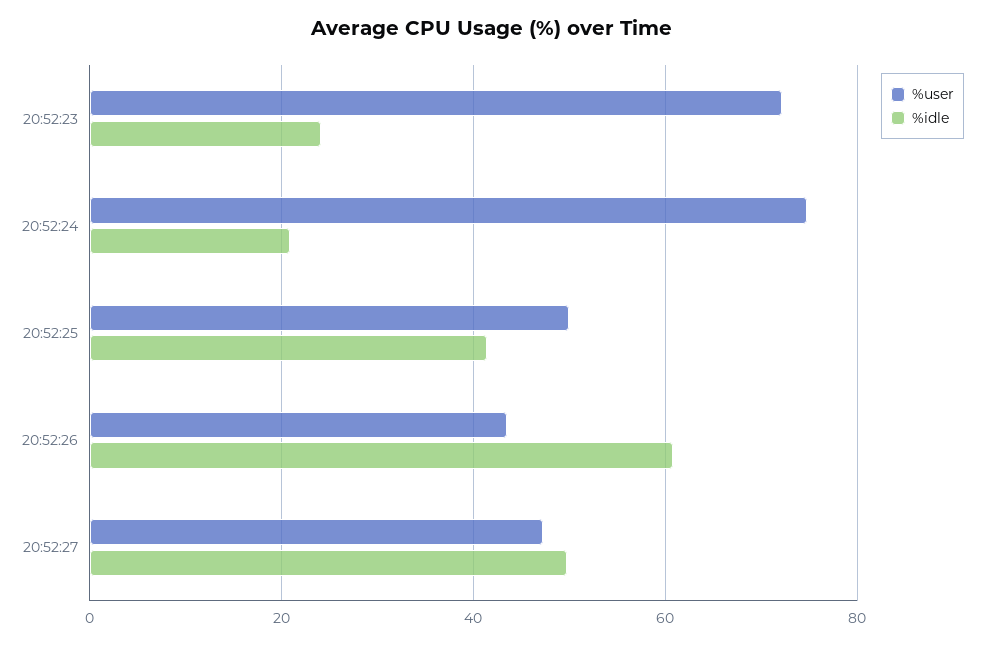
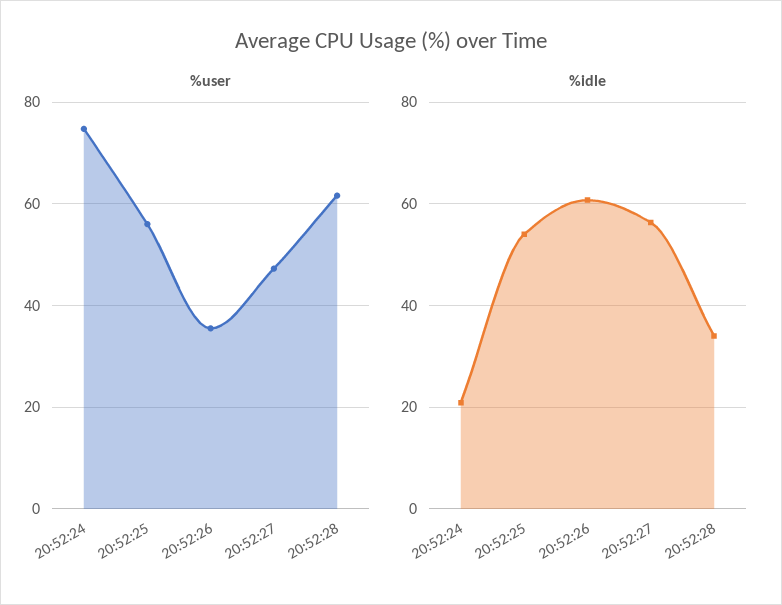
%user, 20:52:23: 72 -> none
%idle, 20:52:23: 24 -> none
%user, 20:52:25: 50 -> 56
%idle, 20:52:25: 42 -> 54
%user, 20:52:26: 44 -> 36
%idle, 20:52:27: 50 -> 56
%user, 20:52:28: none -> 62
%idle, 20:52:28: none -> 34

